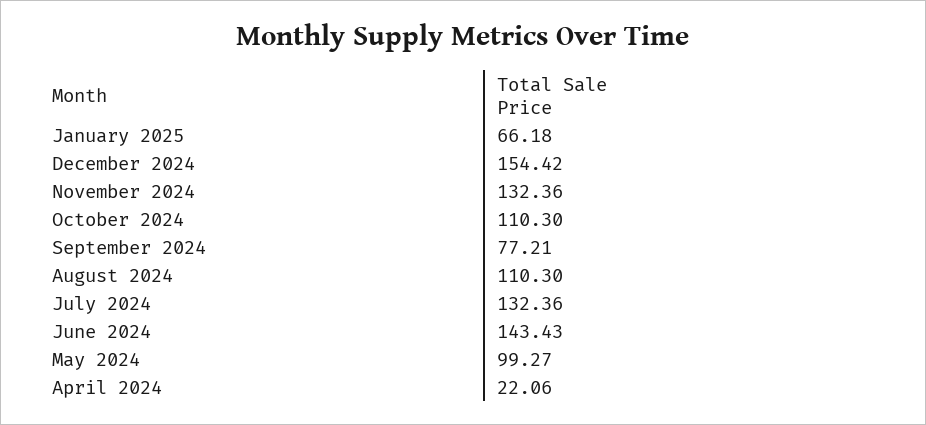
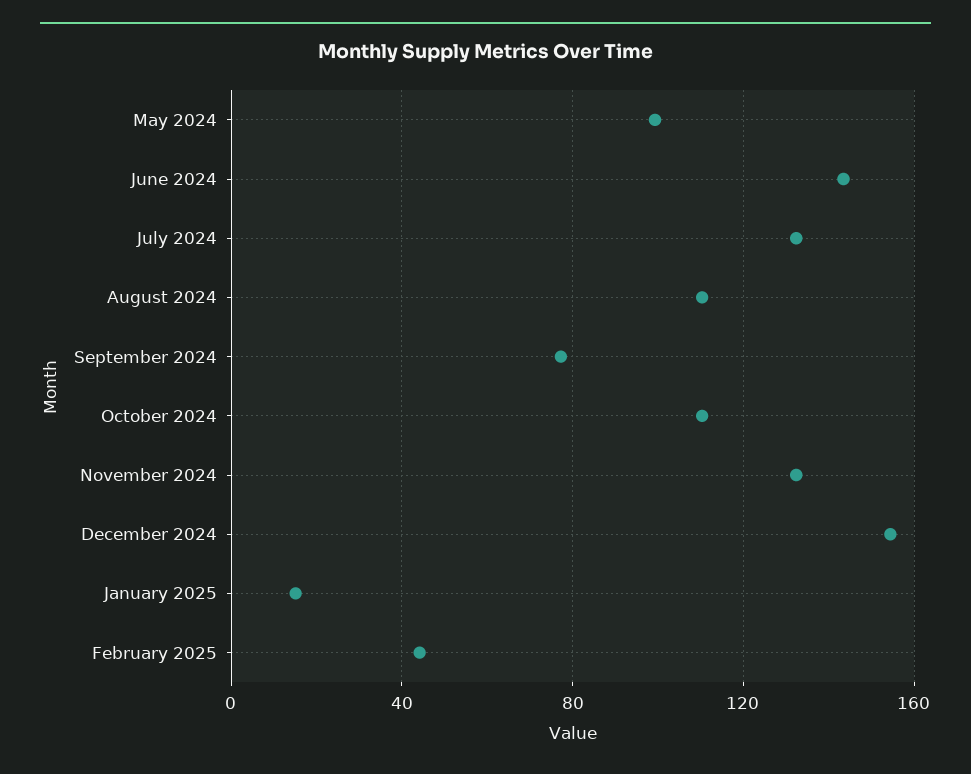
January 2025: 66.18 -> 15
April 2024: 22.06 -> none
February 2025: none -> 45

